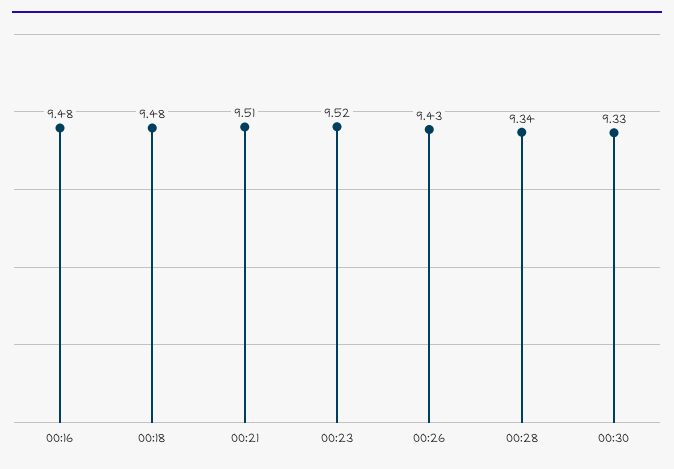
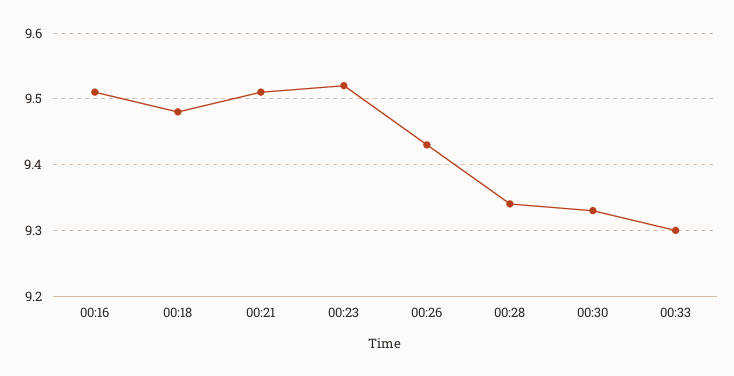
00:16: 9.48 -> 9.51
00:33: none -> 9.3

